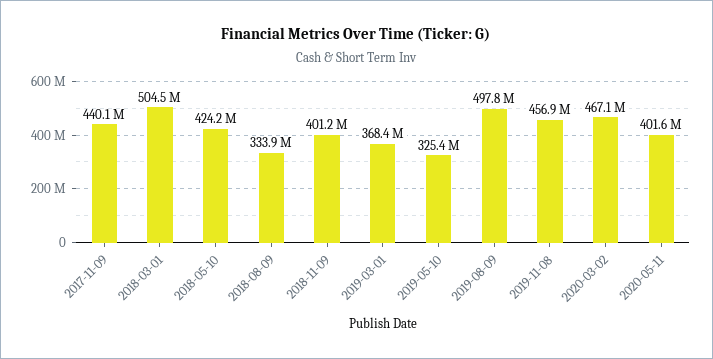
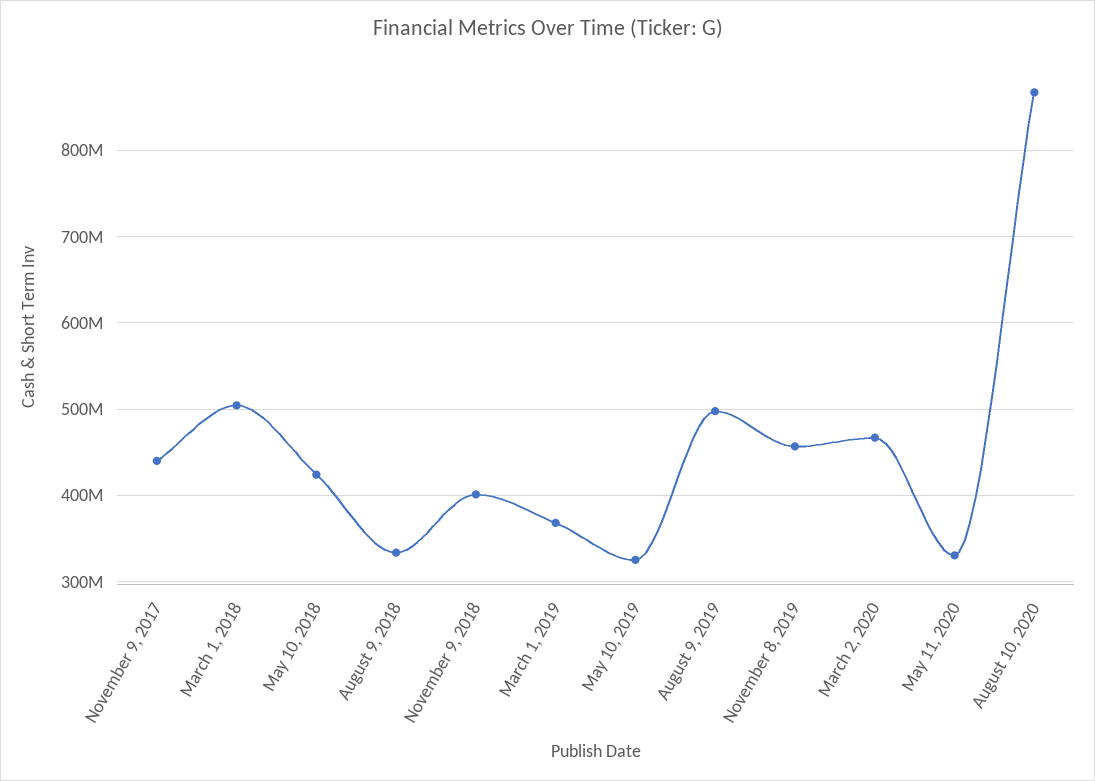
2020-05-11: 401600000 -> 330000000
August 10, 2020: none -> 870000000

